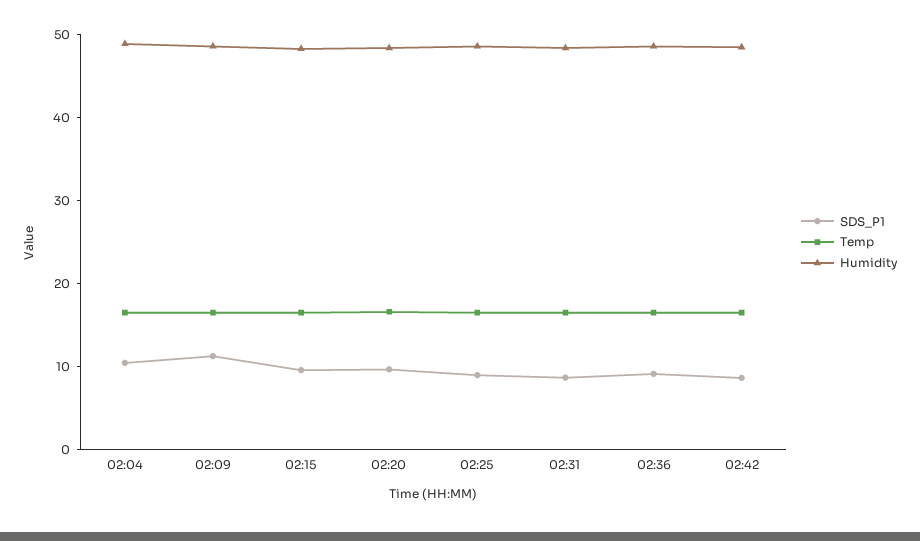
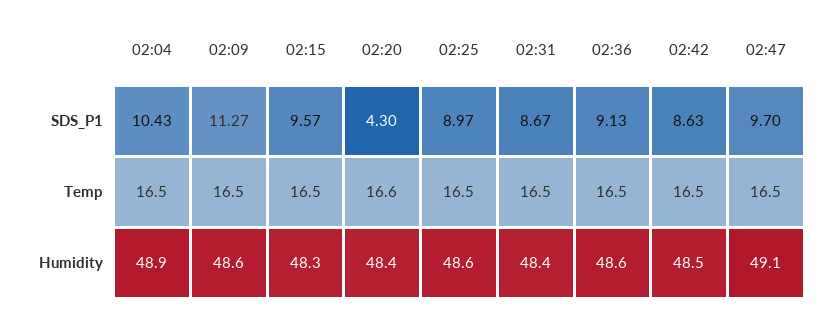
SDS_P1, 02:20: 10 -> 4.3
SDS_P1, 02:47: none -> 9.7
Temp, 02:47: none -> 16.5
Humidity, 02:47: none -> 49.1

